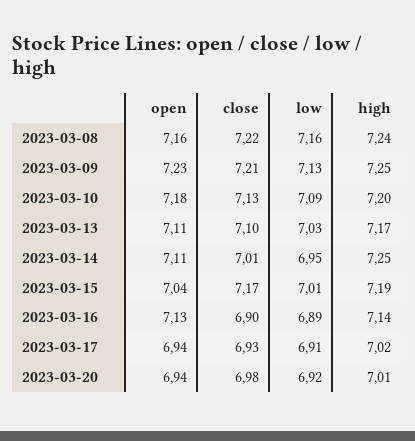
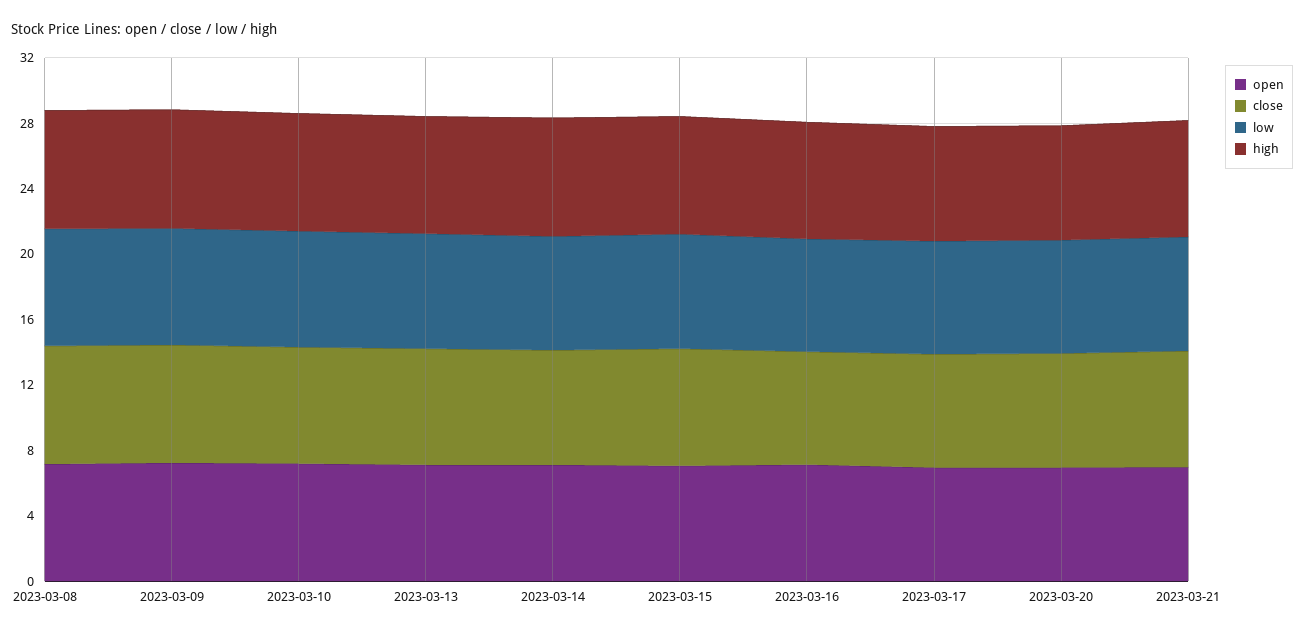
open, 2023-03-21: none -> 7
close, 2023-03-21: none -> 7
low, 2023-03-21: none -> 7
high, 2023-03-21: none -> 7

